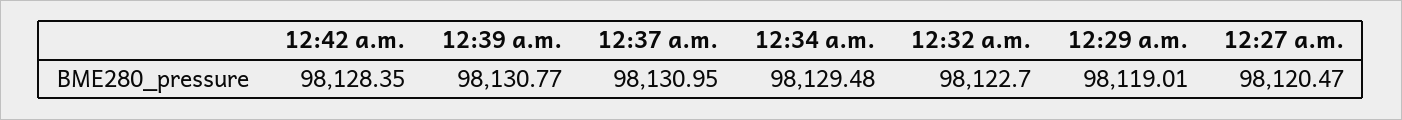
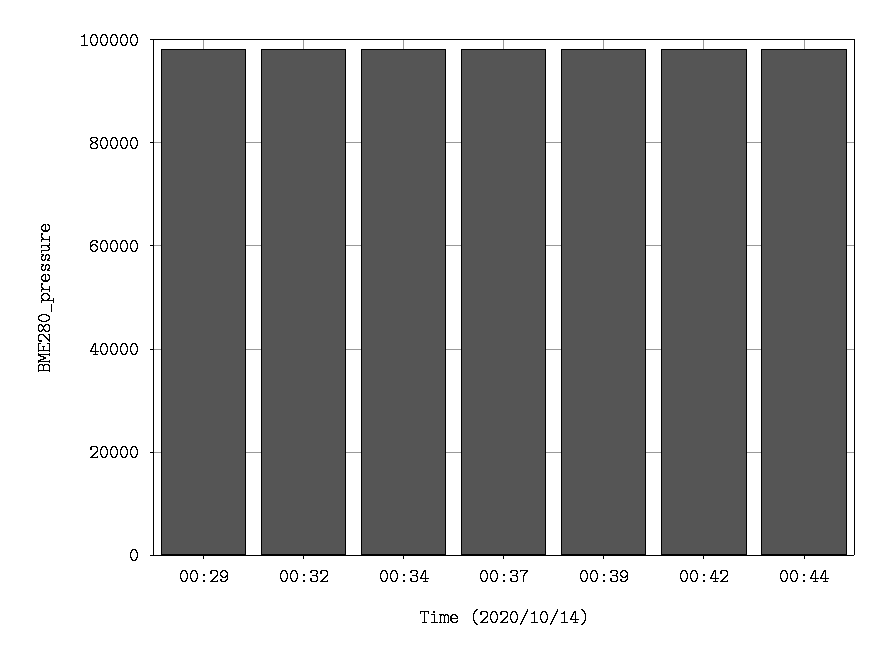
12:27 a.m.: 98120.47 -> none
00:44: none -> 98000

